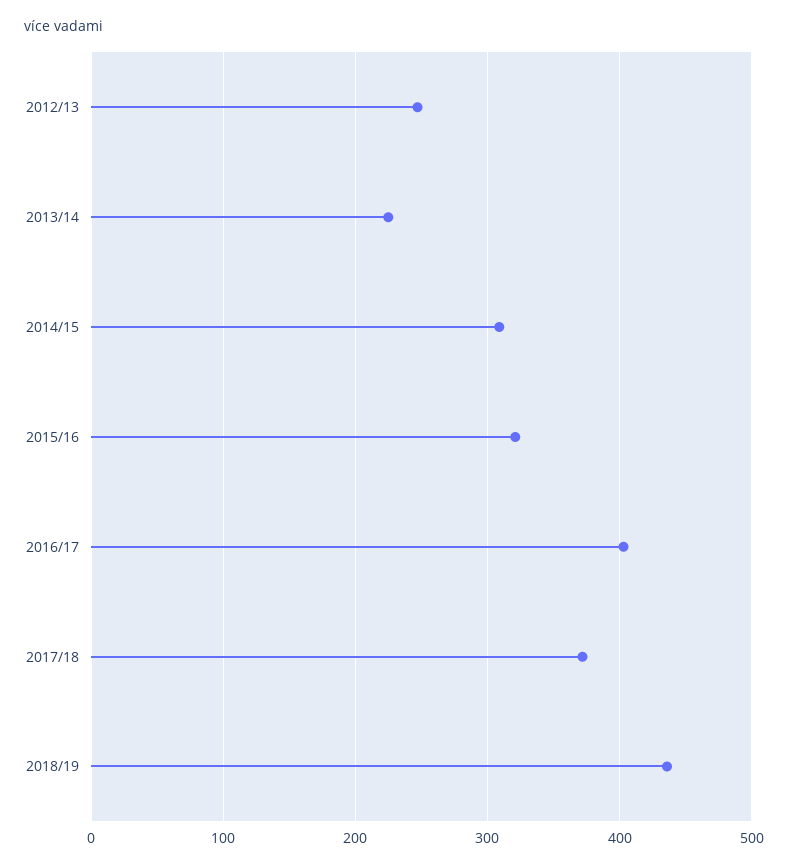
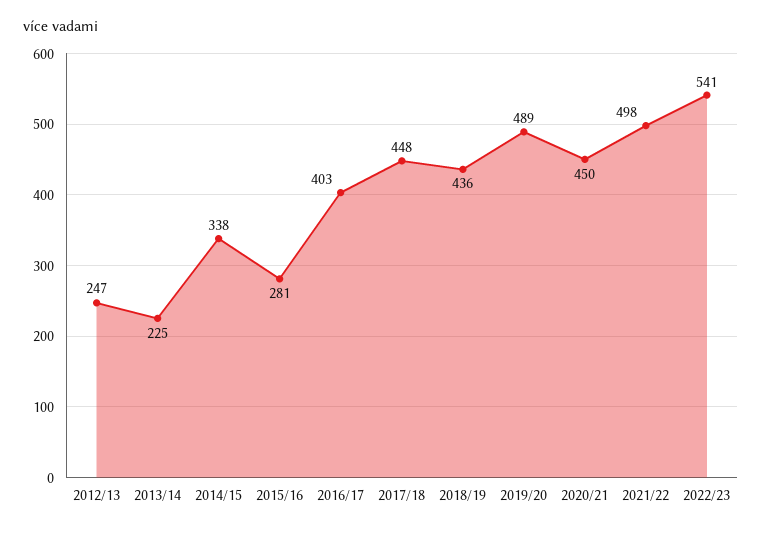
2014/15: 310 -> 338
2015/16: 320 -> 281
2017/18: 370 -> 448
2019/20: none -> 489
2020/21: none -> 450
2021/22: none -> 498
2022/23: none -> 541

